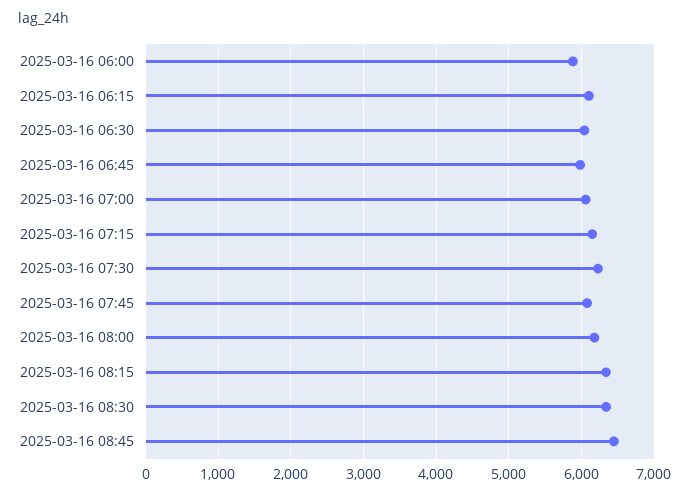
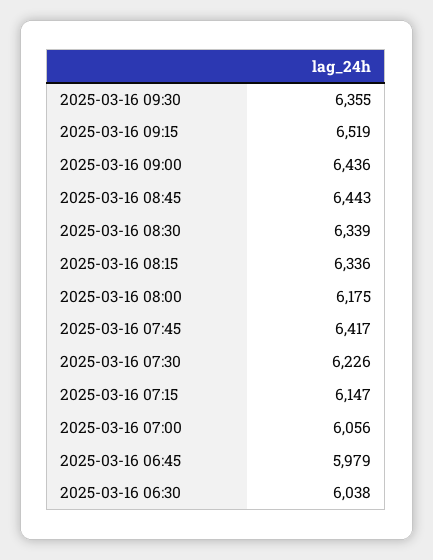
2025-03-16 06:00: 5900 -> none
2025-03-16 06:15: 6100 -> none
2025-03-16 07:45: 6100 -> 6417
2025-03-16 09:30: none -> 6355
2025-03-16 09:15: none -> 6519
2025-03-16 09:00: none -> 6436

